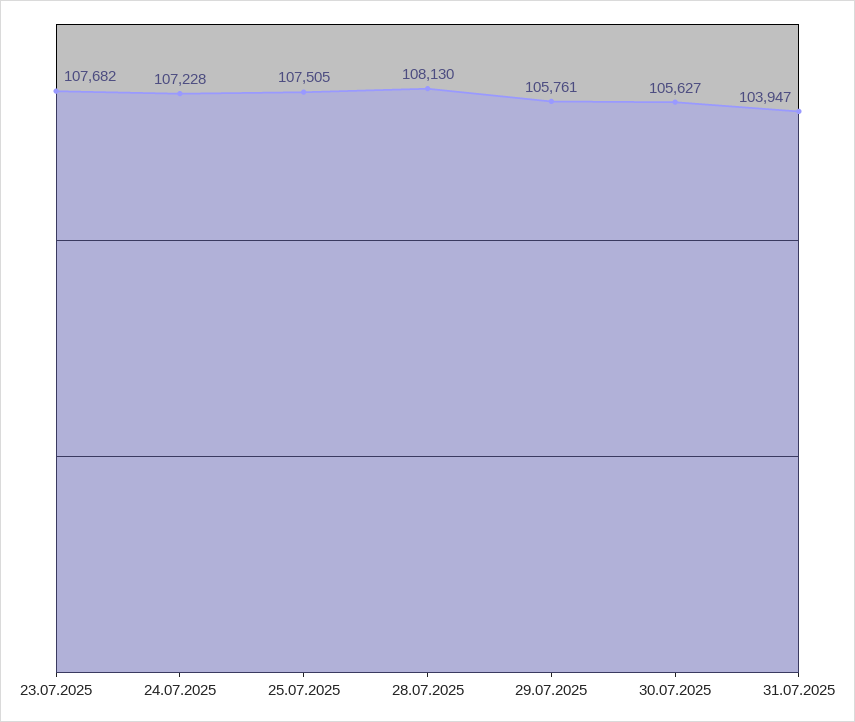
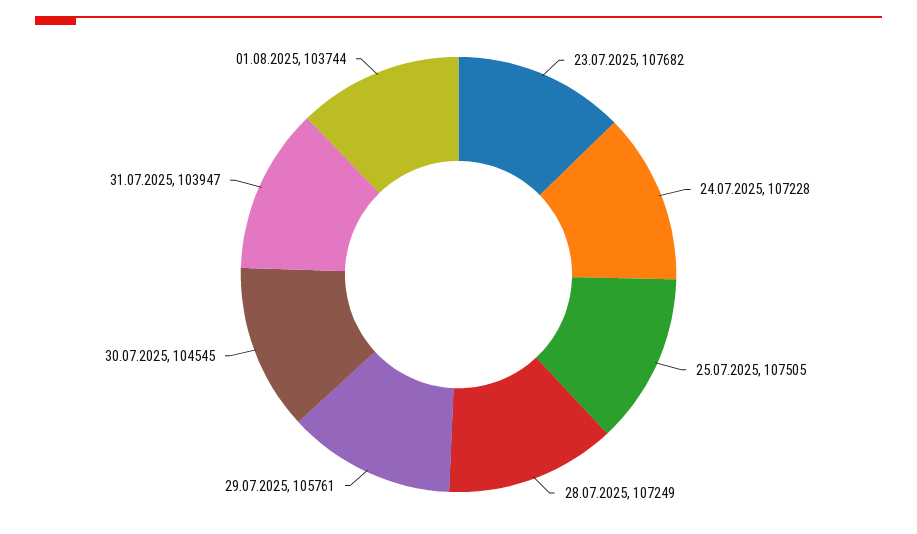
28.07.2025: 108130 -> 107249
30.07.2025: 105627 -> 104545
01.08.2025: none -> 103744

